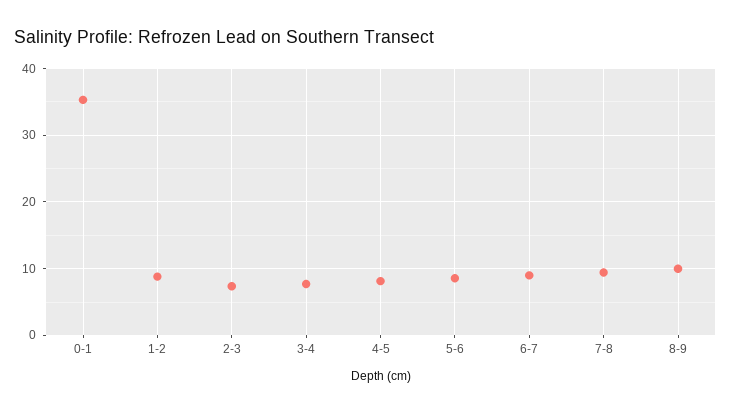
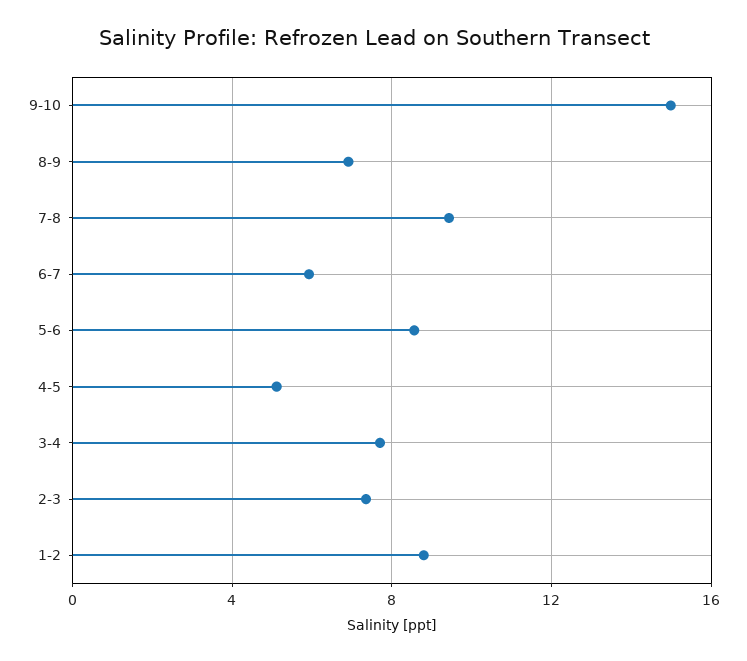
0-1: 35 -> none
4-5: 8 -> 5
6-7: 9 -> 6
8-9: 10 -> 7
9-10: none -> 15

